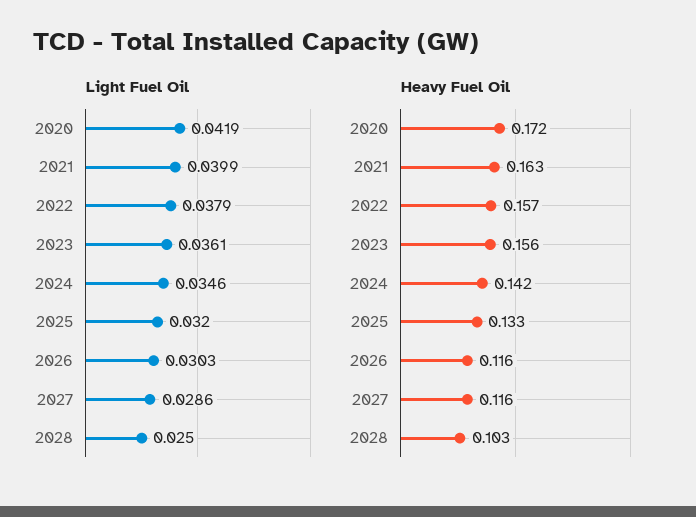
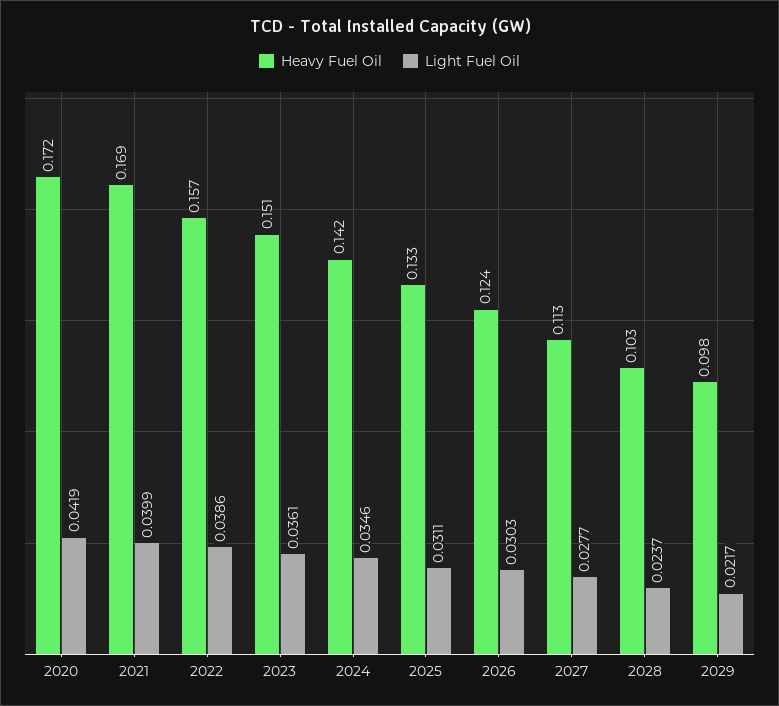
Light Fuel Oil, 2022: 0.0379 -> 0.0386
Light Fuel Oil, 2025: 0.032 -> 0.0311
Light Fuel Oil, 2027: 0.0286 -> 0.0277
Light Fuel Oil, 2028: 0.025 -> 0.0237
Heavy Fuel Oil, 2021: 0.163 -> 0.169
Heavy Fuel Oil, 2023: 0.156 -> 0.151
Heavy Fuel Oil, 2026: 0.116 -> 0.124
Heavy Fuel Oil, 2027: 0.116 -> 0.113
Heavy Fuel Oil, 2029: none -> 0.098
Light Fuel Oil, 2029: none -> 0.0217

